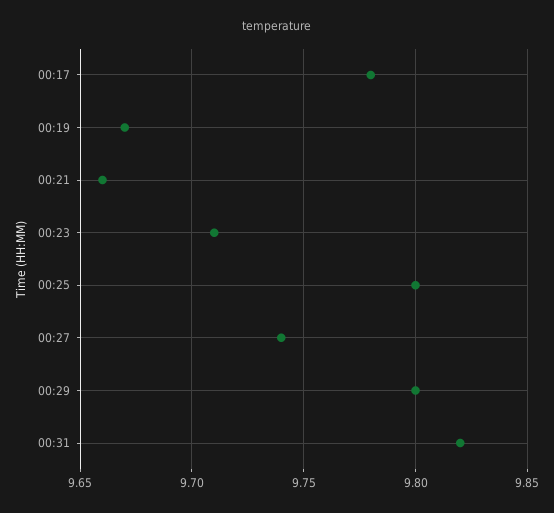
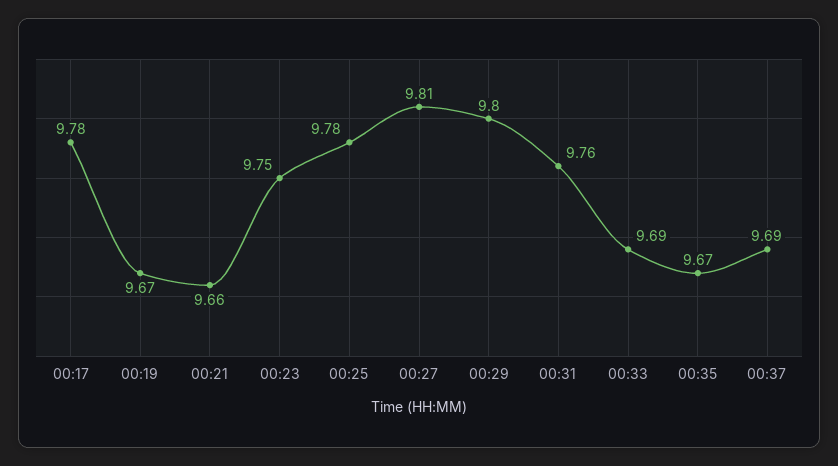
00:23: 9.71 -> 9.75
00:25: 9.8 -> 9.78
00:27: 9.74 -> 9.81
00:31: 9.82 -> 9.76
00:33: none -> 9.69
00:35: none -> 9.67
00:37: none -> 9.69

